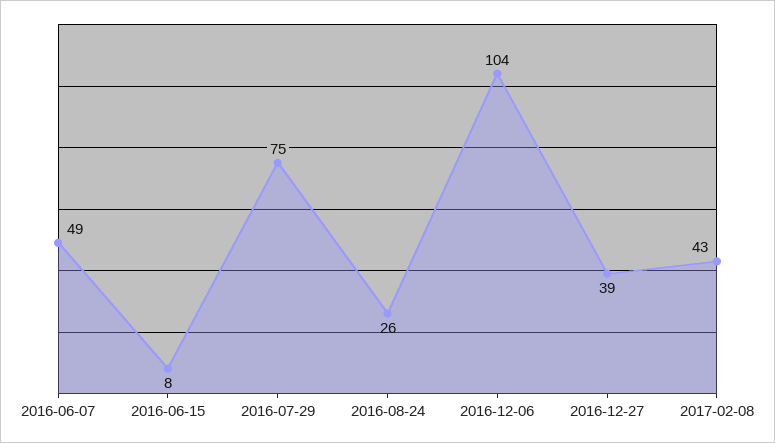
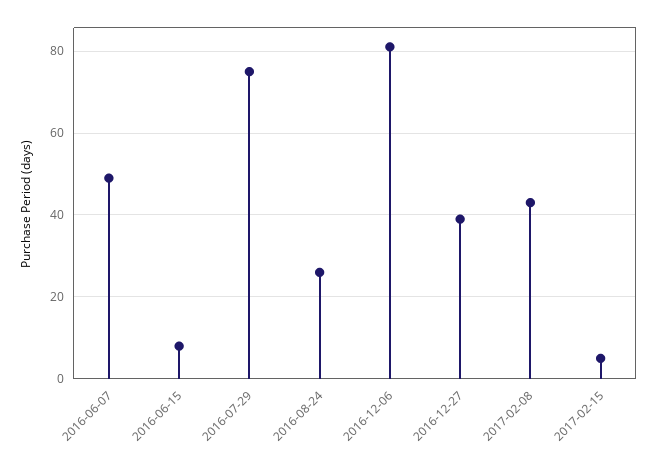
2016-12-06: 104 -> 80
2017-02-15: none -> 5

